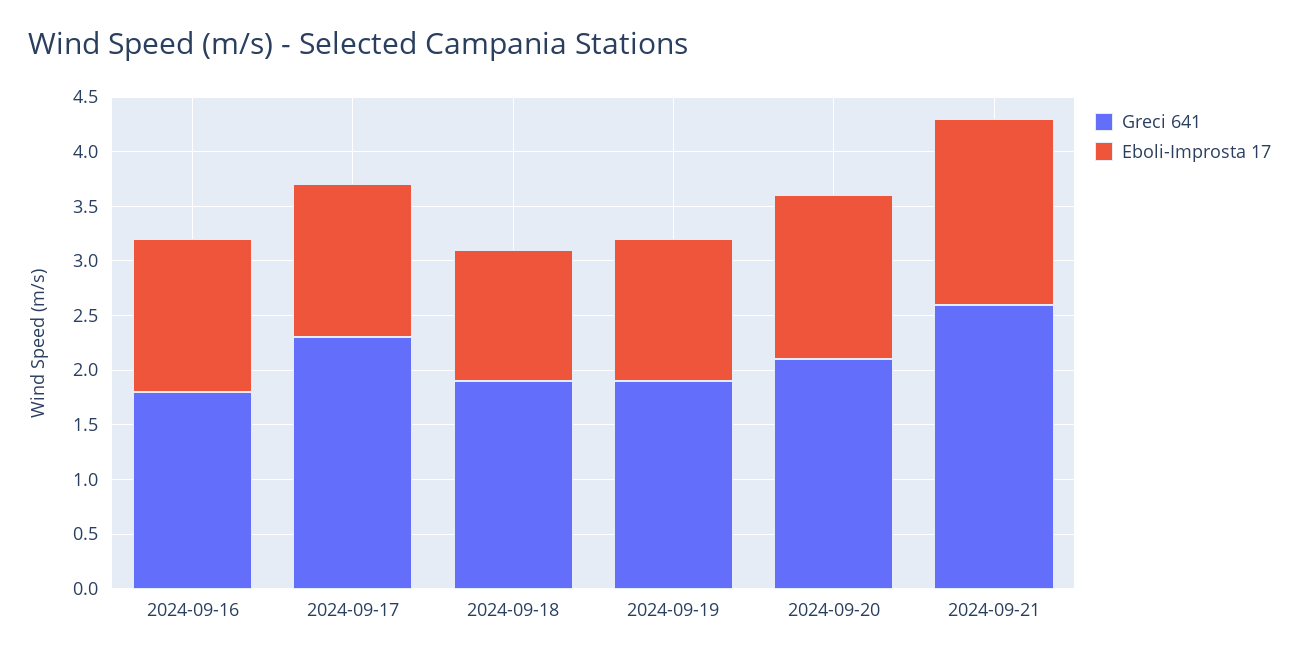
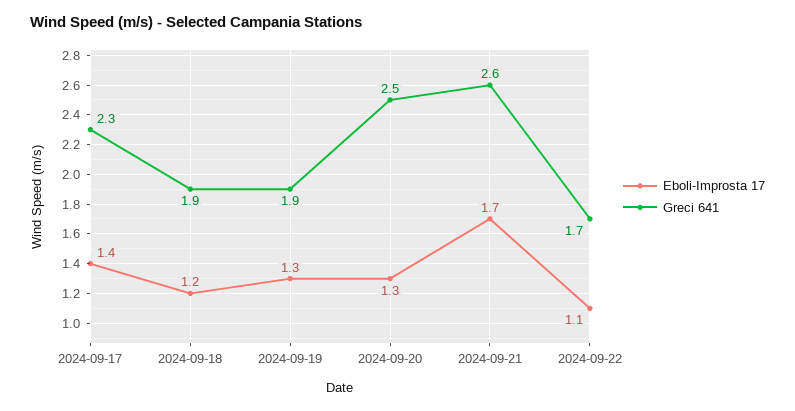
Greci 641, 2024-09-16: 1.8 -> none
Eboli-Improsta 17, 2024-09-16: 1.4 -> none
Greci 641, 2024-09-20: 2.1 -> 2.5
Eboli-Improsta 17, 2024-09-20: 1.5 -> 1.3
Eboli-Improsta 17, 2024-09-22: none -> 1.1
Greci 641, 2024-09-22: none -> 1.7

